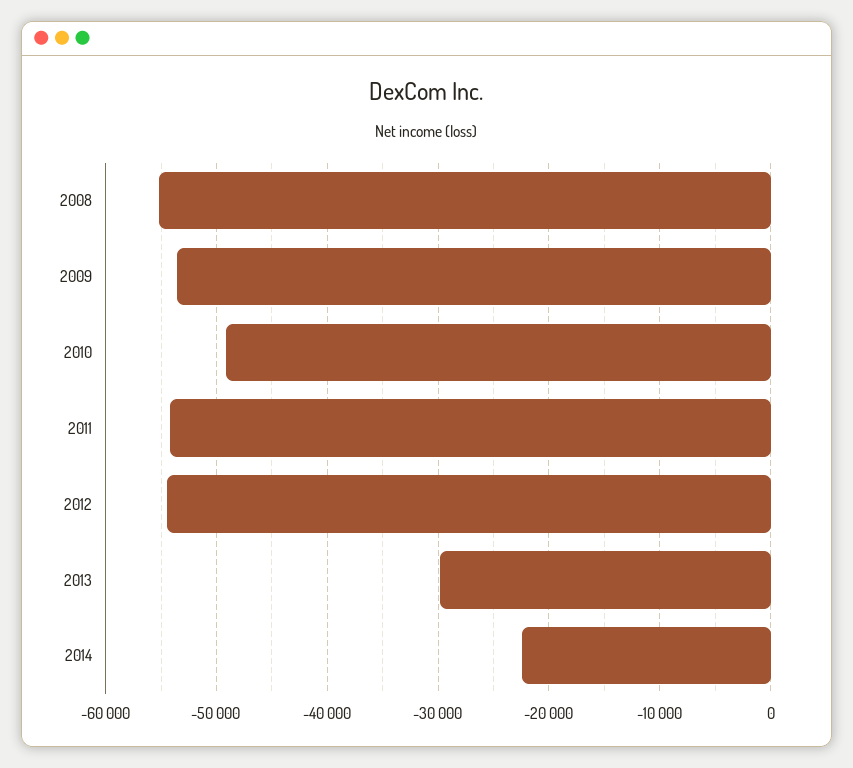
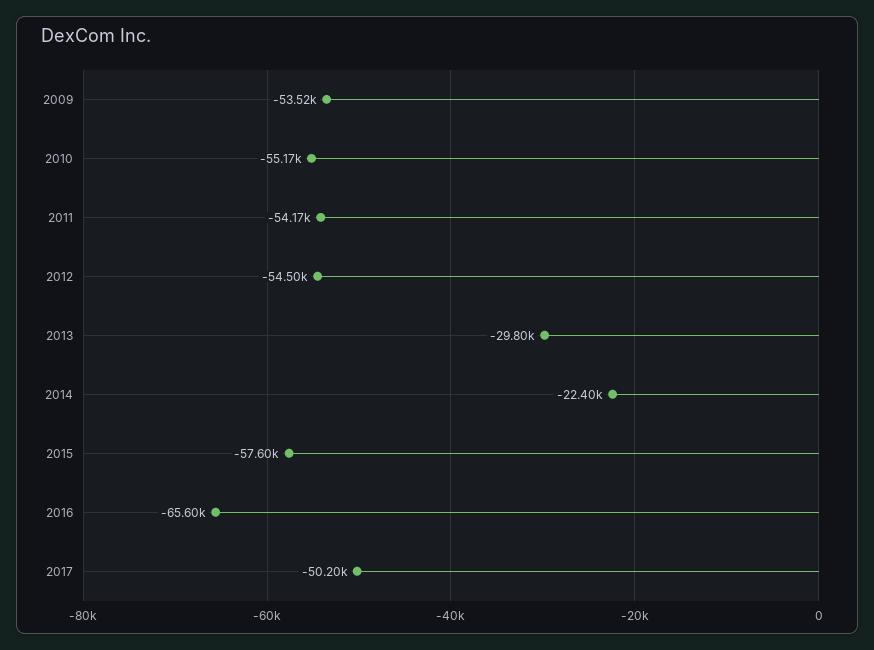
2008: -55000 -> none
2010: -49000 -> -55170
2015: none -> -57600
2016: none -> -65600
2017: none -> -50200

